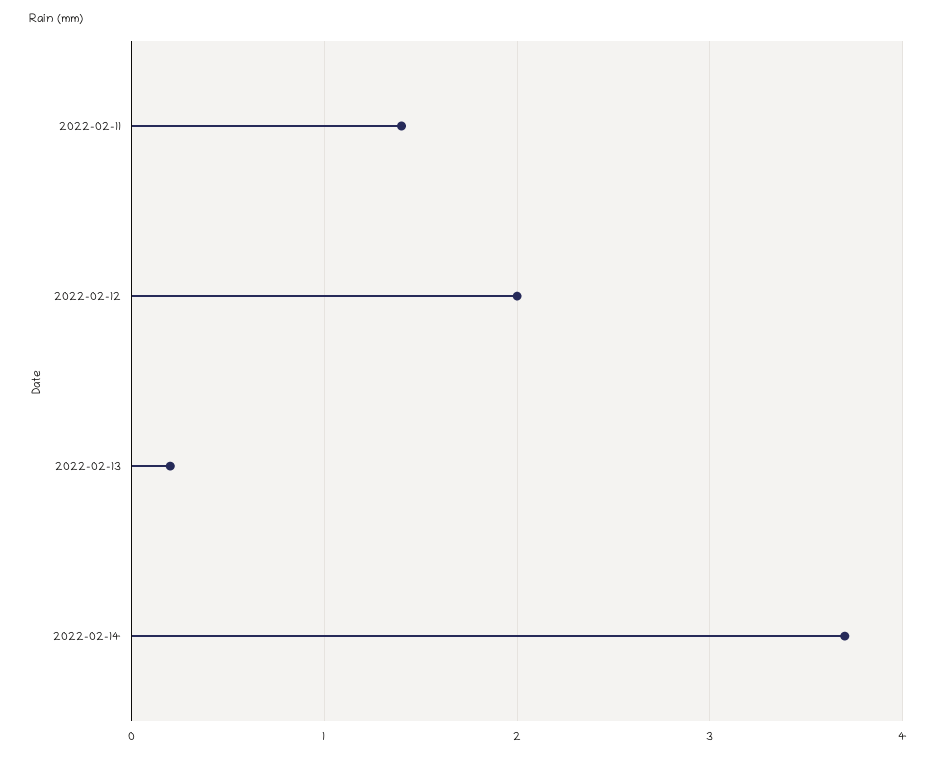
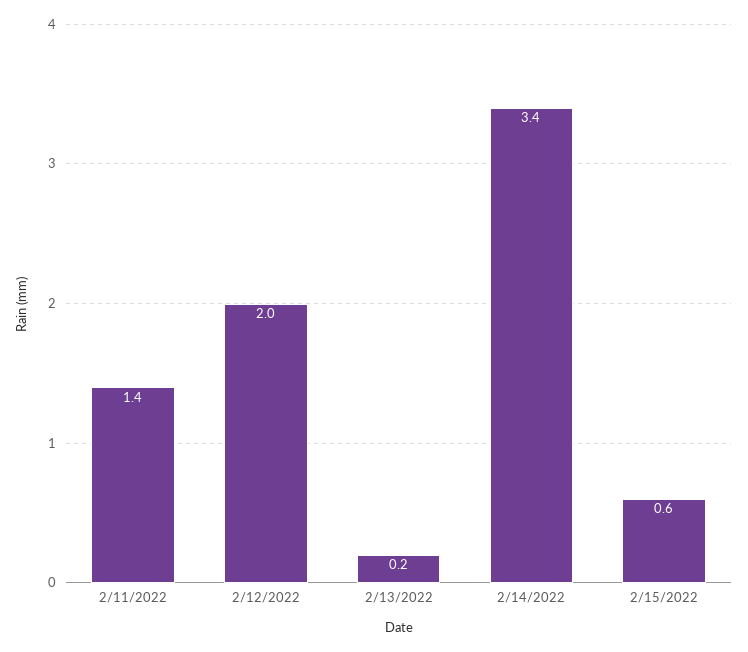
2022-02-14: 3.7 -> 3.4
2/15/2022: none -> 0.6

